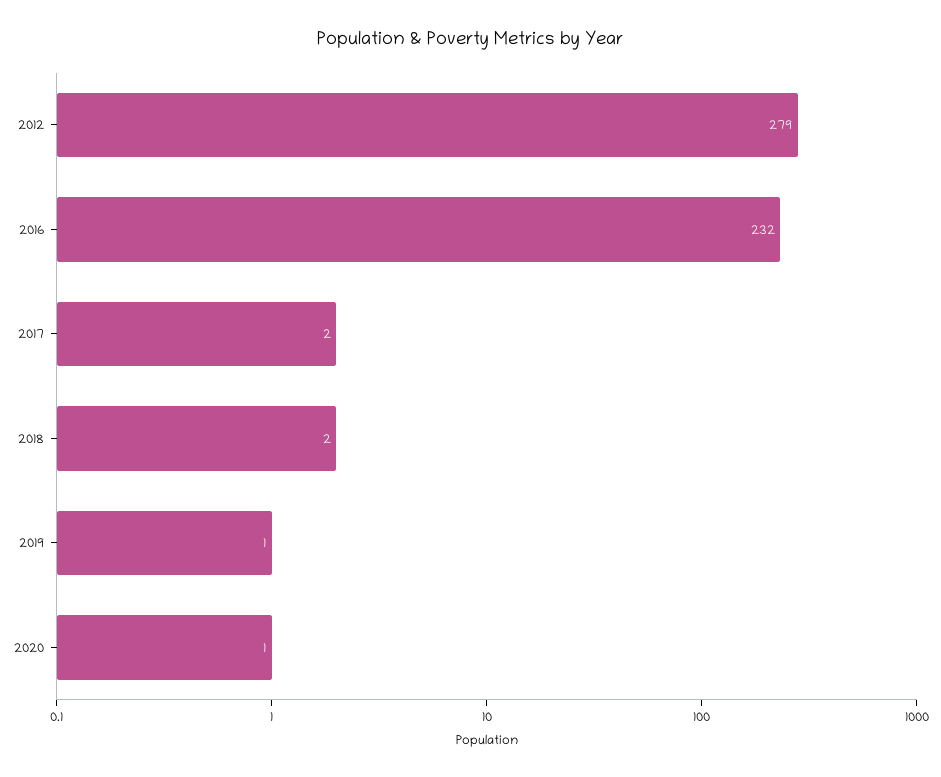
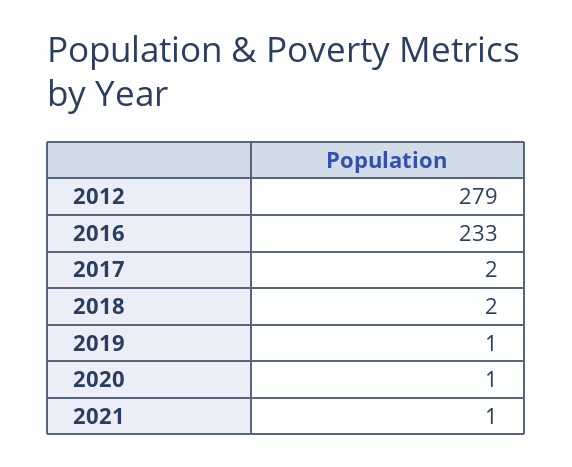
2016: 232 -> 233
2021: none -> 1

